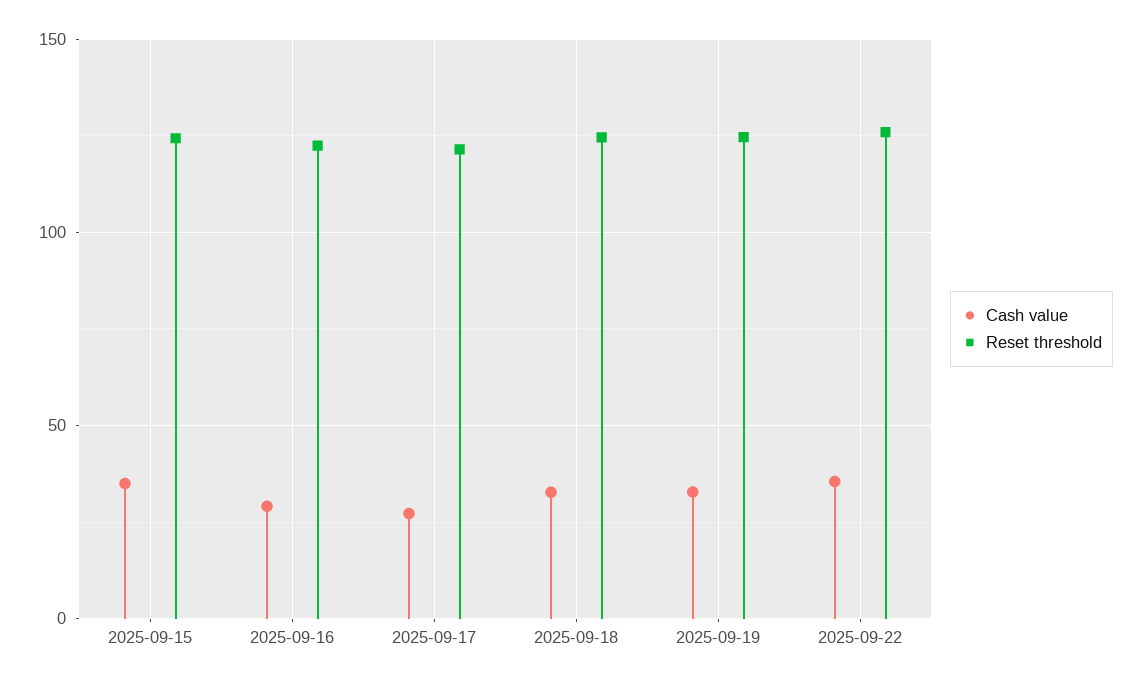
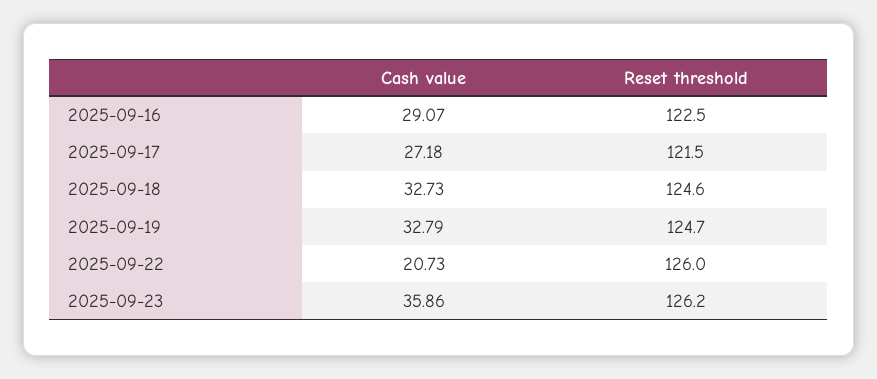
Cash value, 2025-09-15: 35 -> none
Reset threshold, 2025-09-15: 125 -> none
Cash value, 2025-09-22: 35 -> 20.73
Cash value, 2025-09-23: none -> 35.86
Reset threshold, 2025-09-23: none -> 126.2

